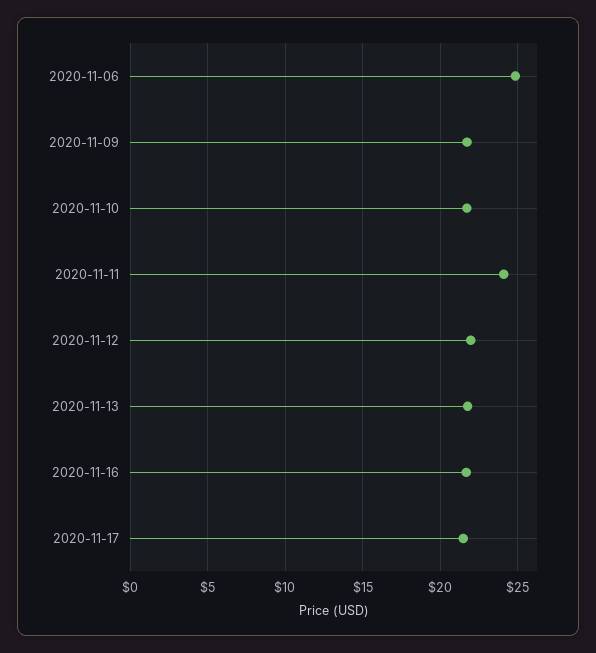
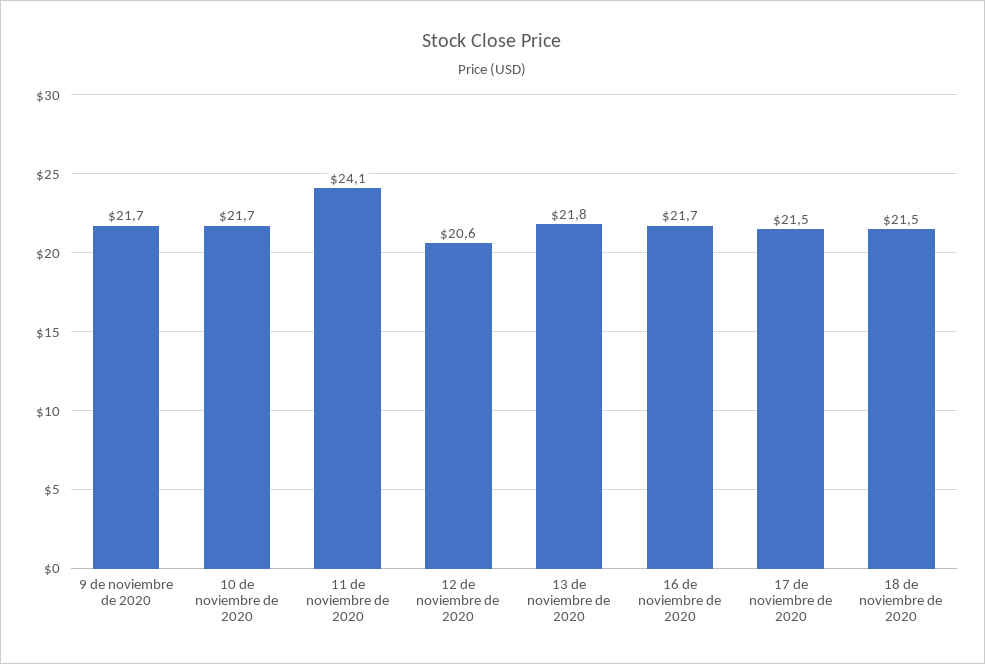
2020-11-06: 25 -> none
2020-11-12: 22 -> 20.6
18 de noviembre de 2020: none -> 21.5

